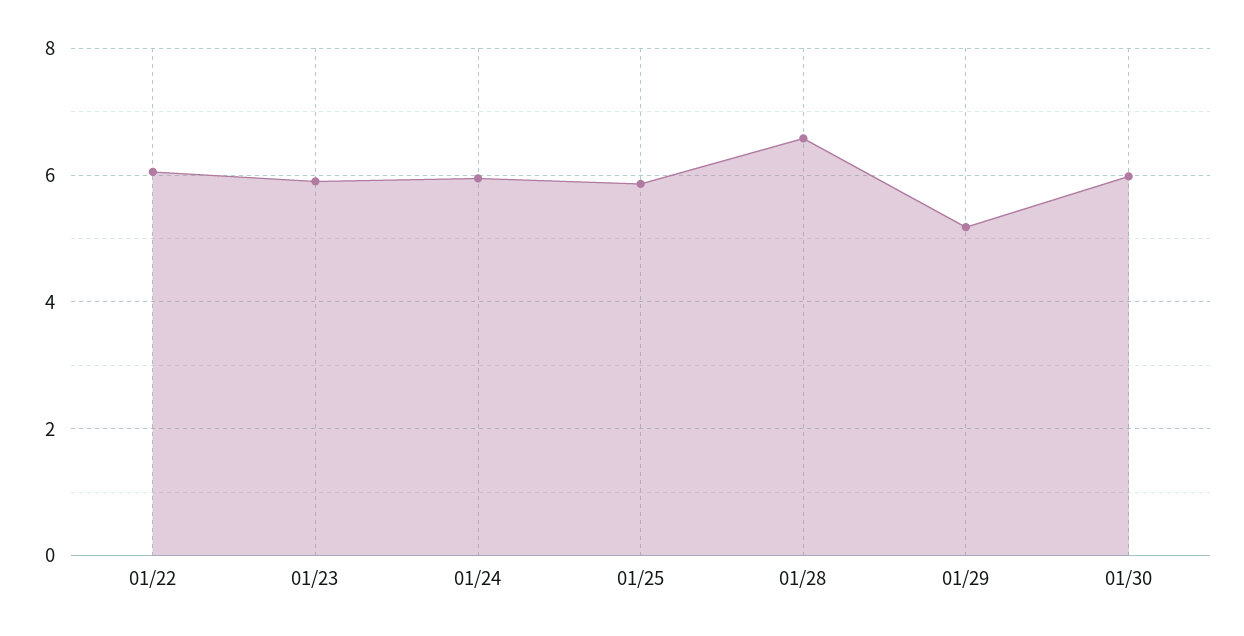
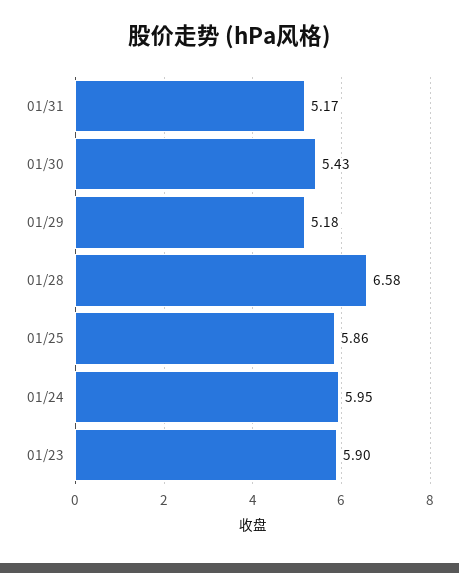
01/22: 6 -> none
01/30: 6 -> 5.43
01/31: none -> 5.17

